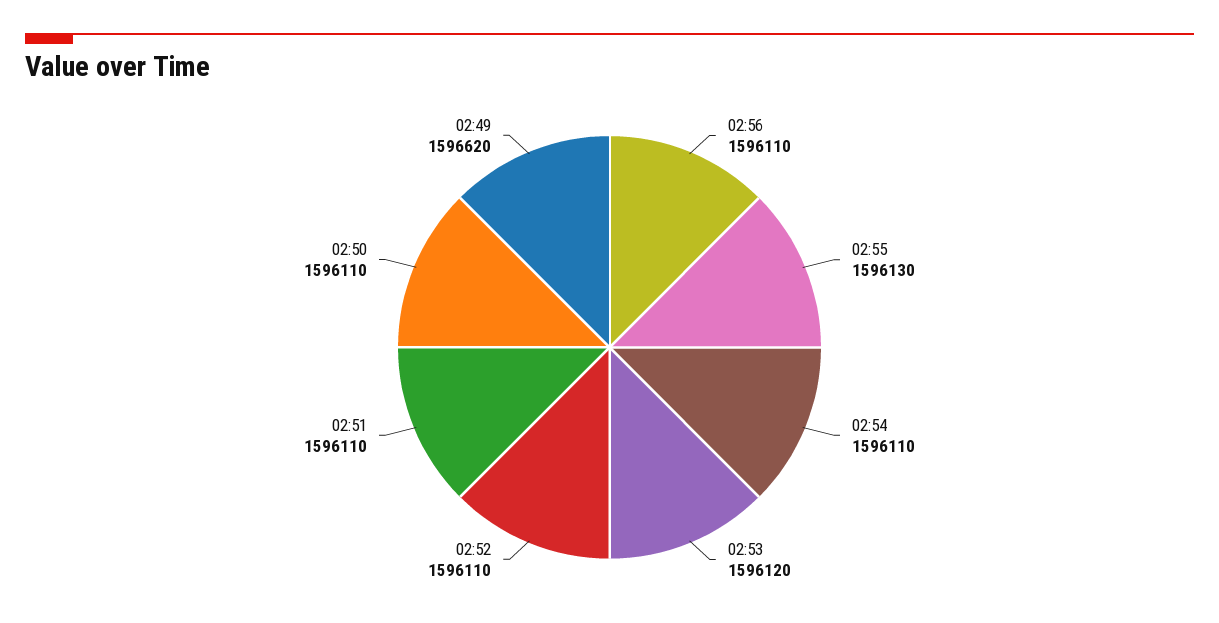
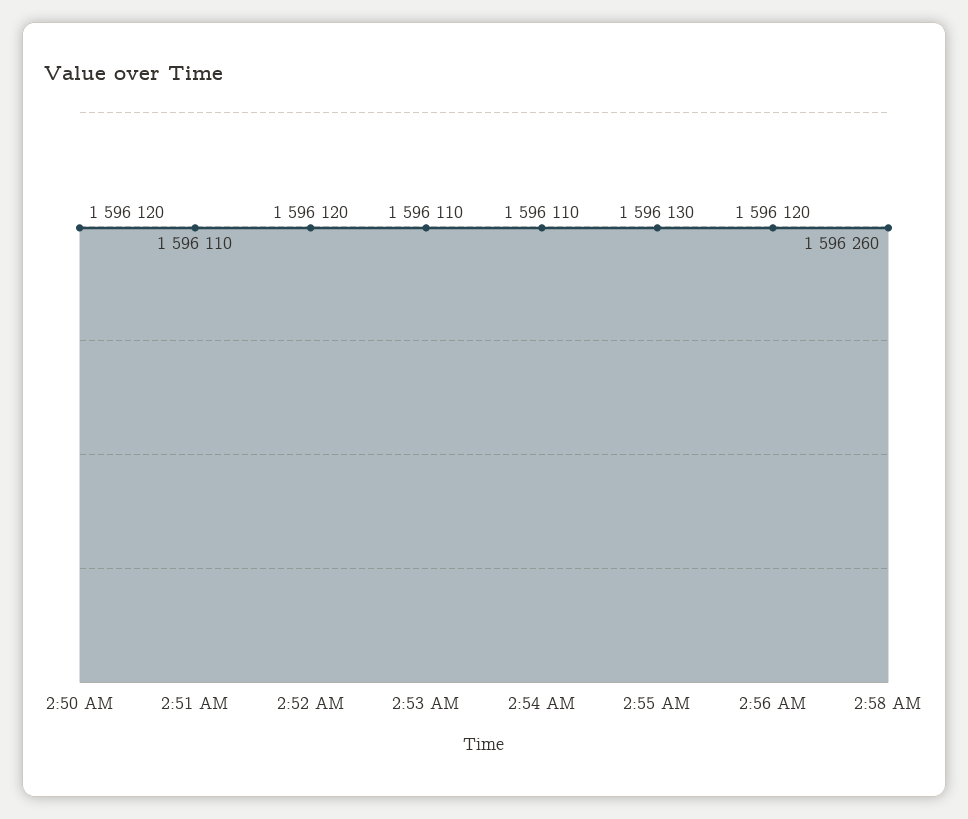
02:56: 1596110 -> 1596120
02:53: 1596120 -> 1596110
02:52: 1596110 -> 1596120
02:50: 1596110 -> 1596120
02:49: 1596620 -> none
2:58 AM: none -> 1596260

